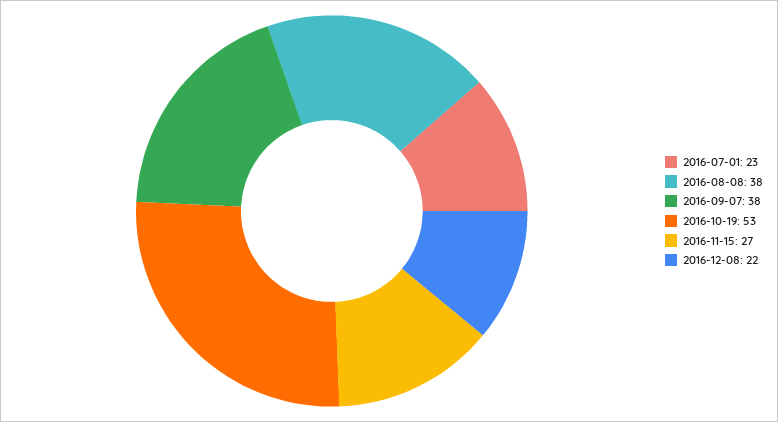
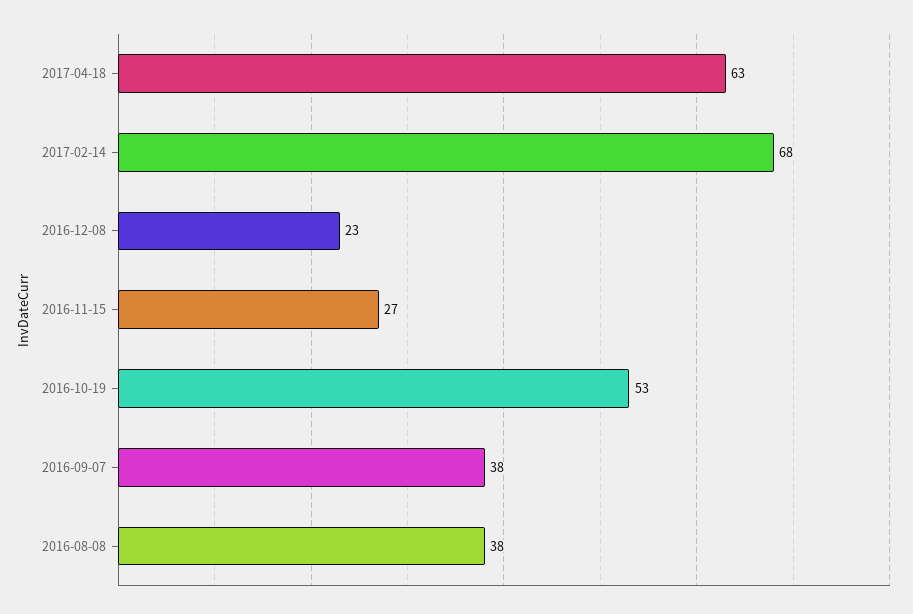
2016-07-01: 23 -> none
2016-12-08: 22 -> 23
2017-04-18: none -> 63
2017-02-14: none -> 68

